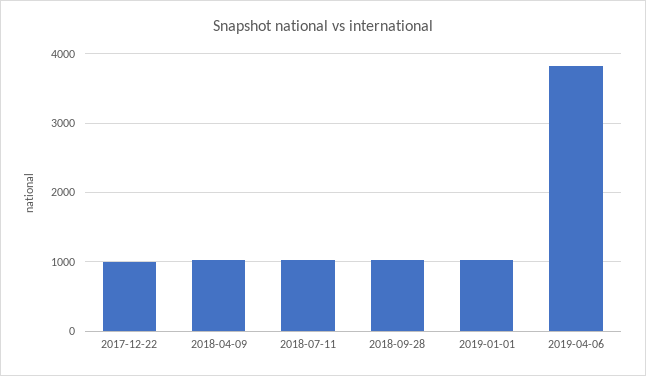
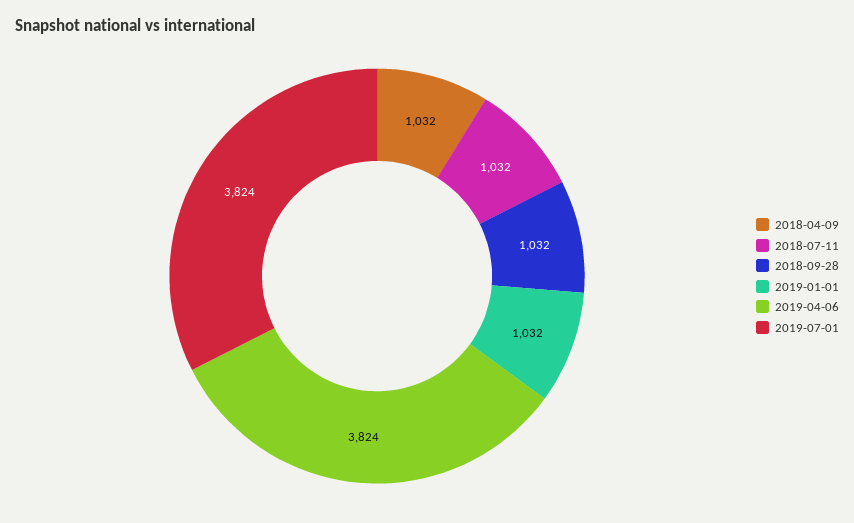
2017-12-22: 1000 -> none
2019-07-01: none -> 3824

